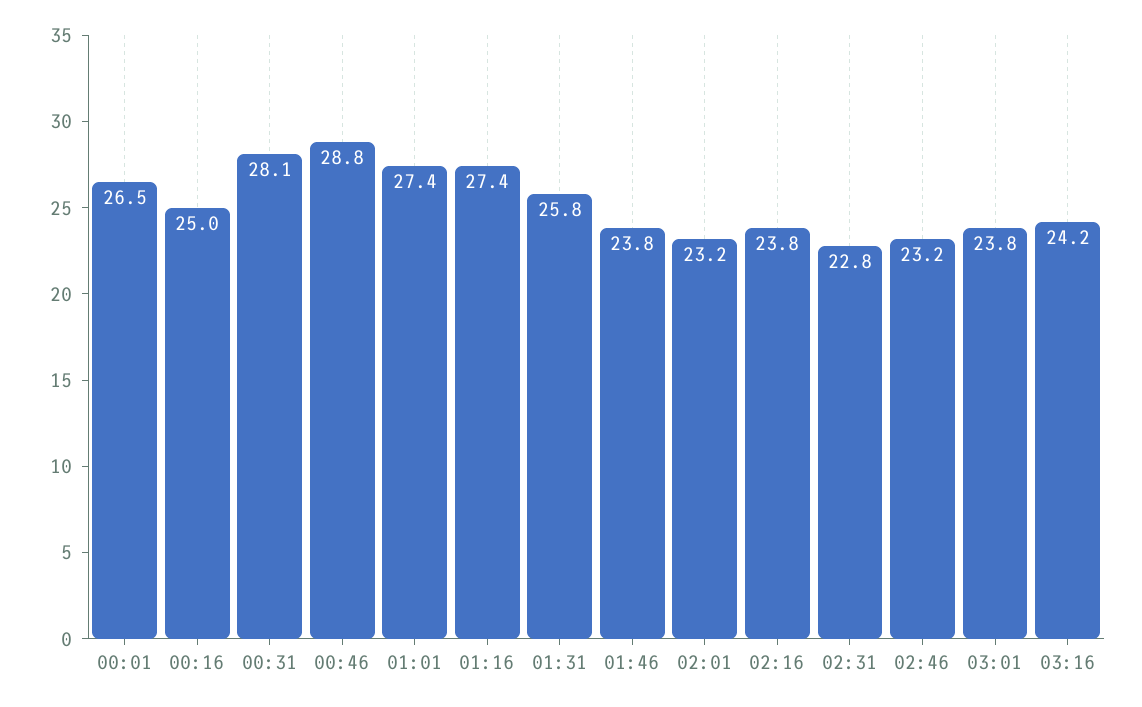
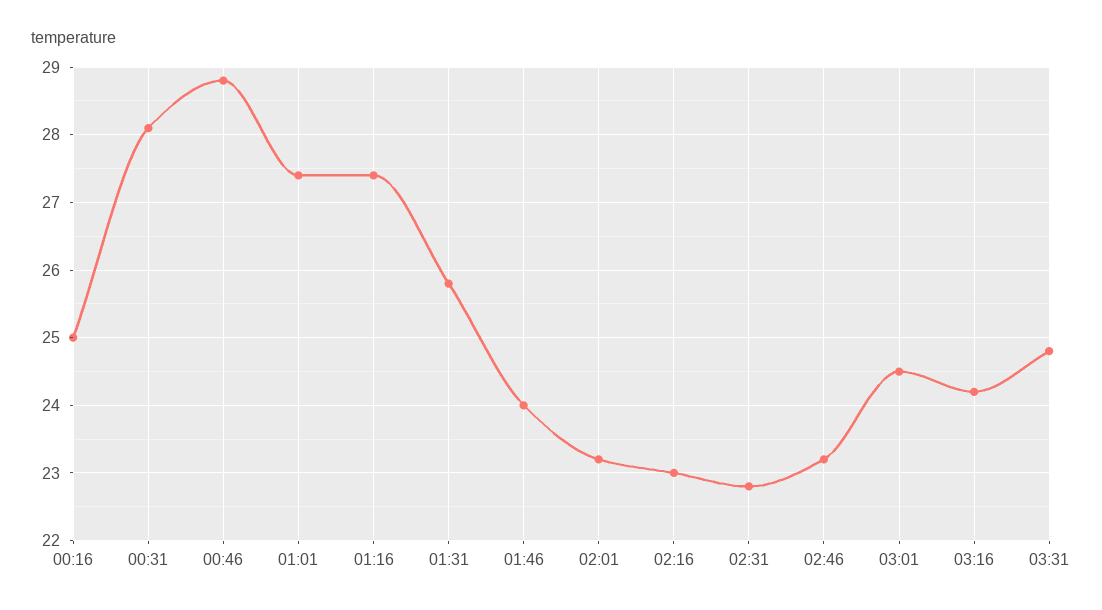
00:01: 26.5 -> none
01:46: 23.8 -> 24
02:16: 23.8 -> 23
03:01: 23.8 -> 24.5
03:31: none -> 24.8

